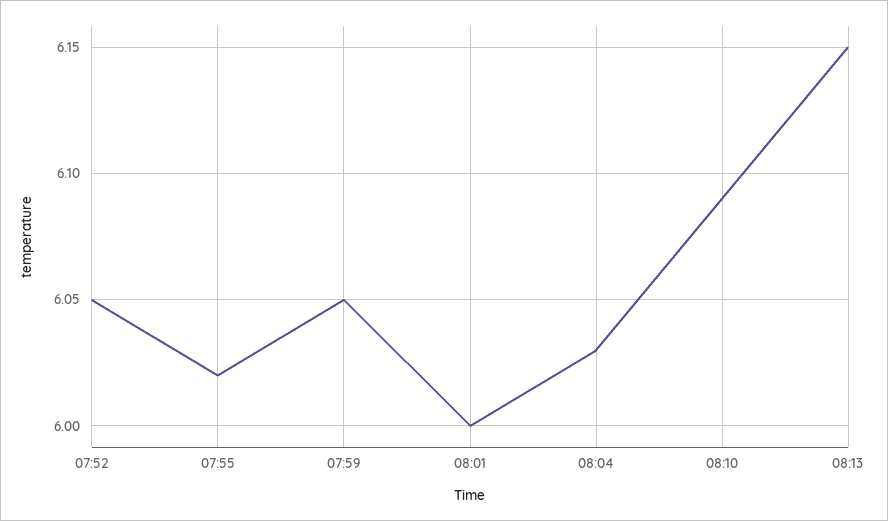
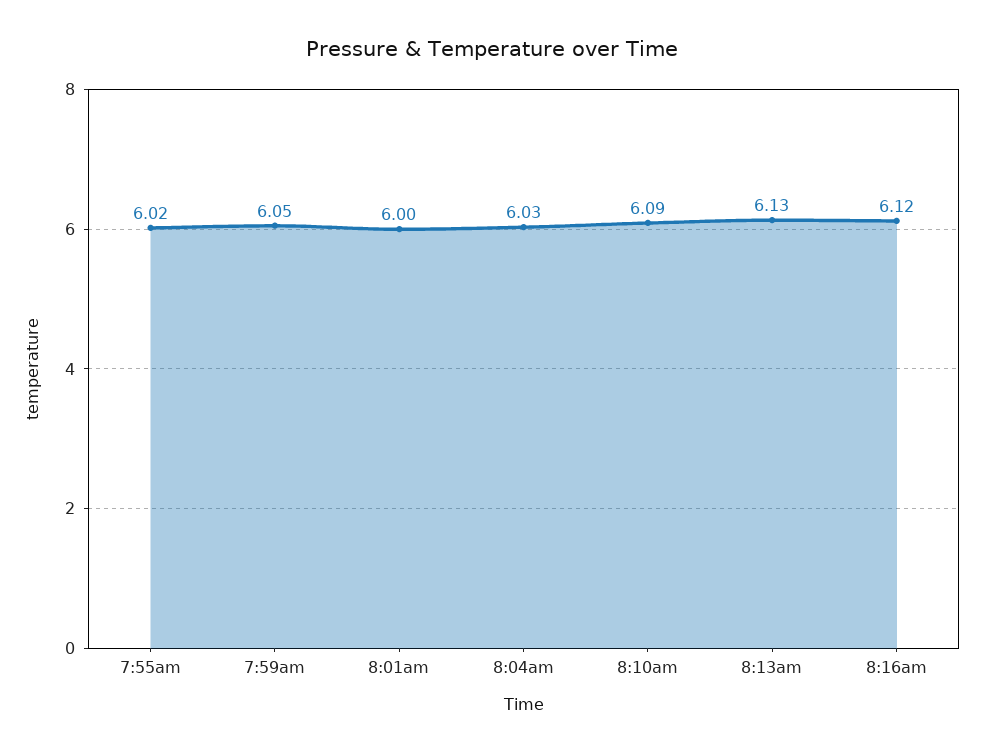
07:52: 6.05 -> none
08:13: 6.15 -> 6.13
8:16am: none -> 6.12

